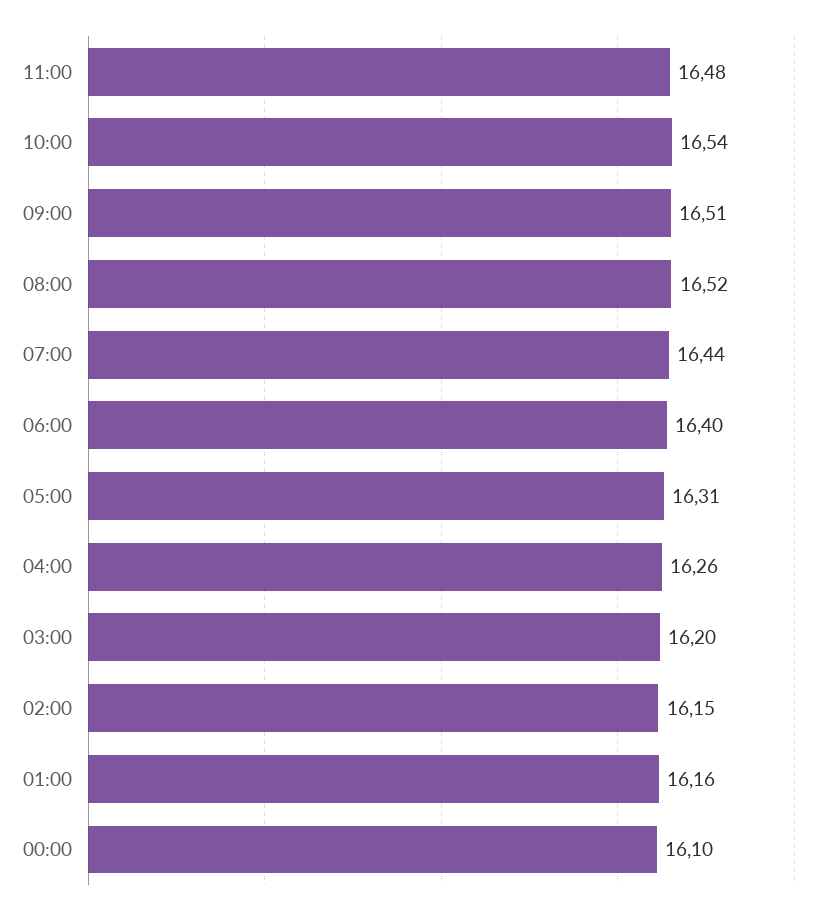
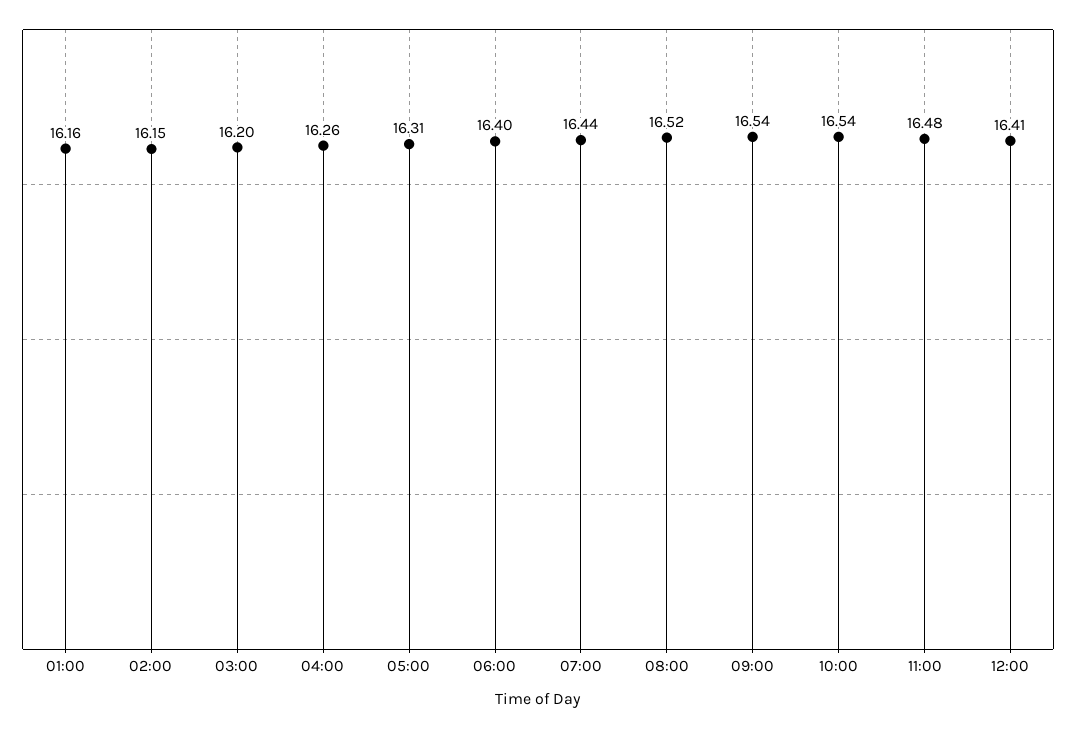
09:00: 16.51 -> 16.54
00:00: 16.1 -> none
12:00: none -> 16.41

